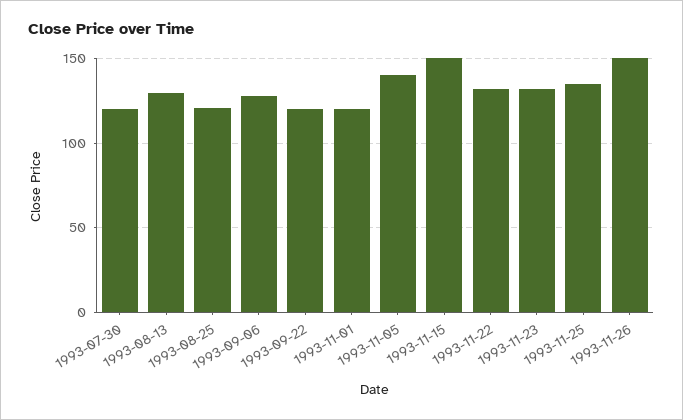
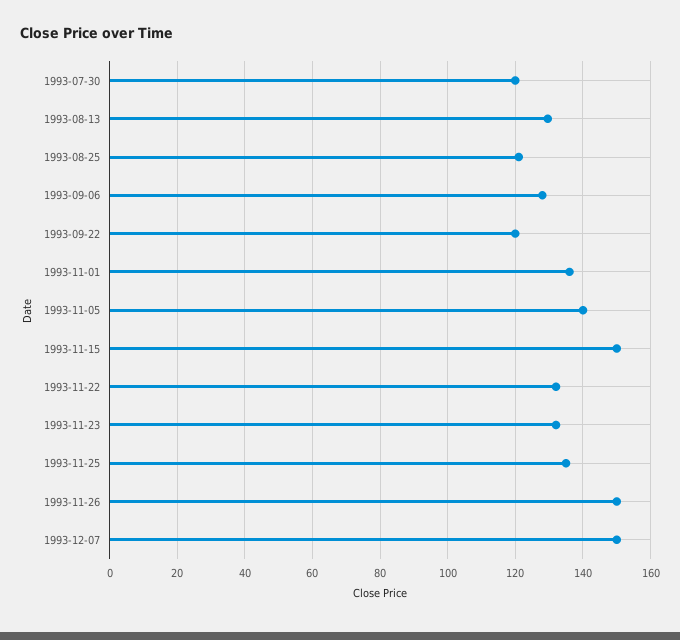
1993-11-01: 120 -> 136
1993-12-07: none -> 150

